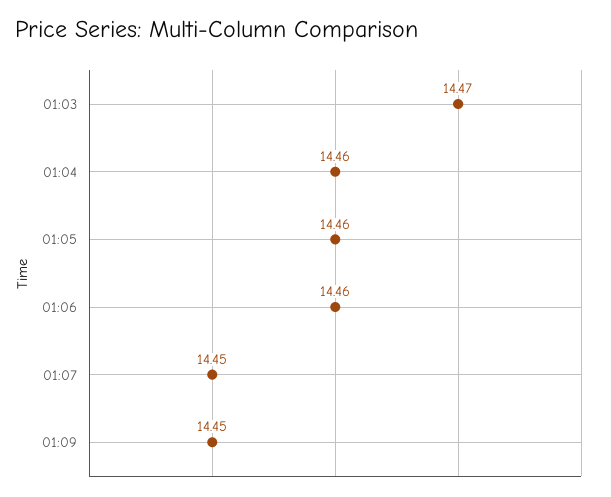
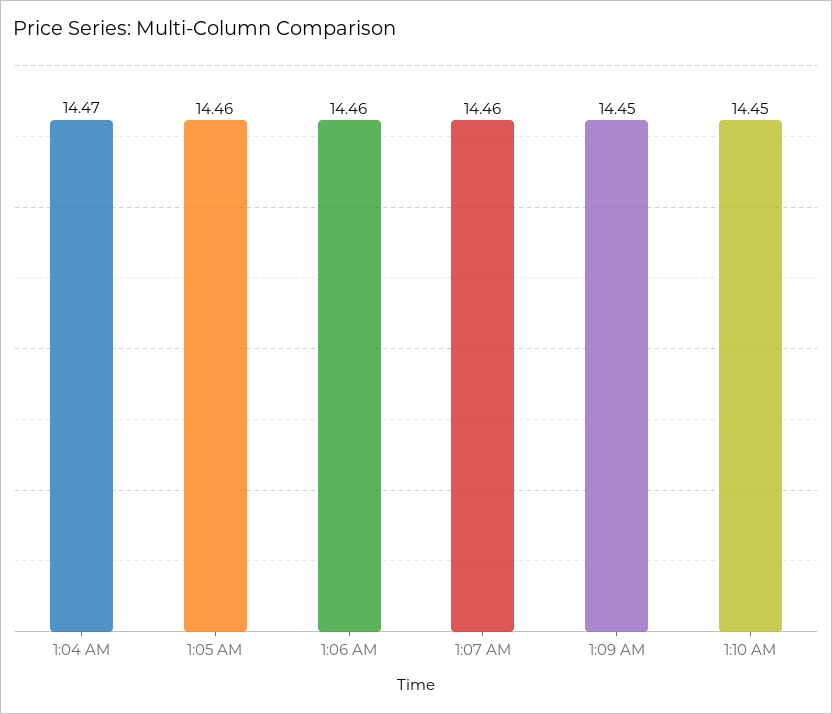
01:03: 14.47 -> none
01:04: 14.46 -> 14.47
01:07: 14.45 -> 14.46
1:10 AM: none -> 14.45

